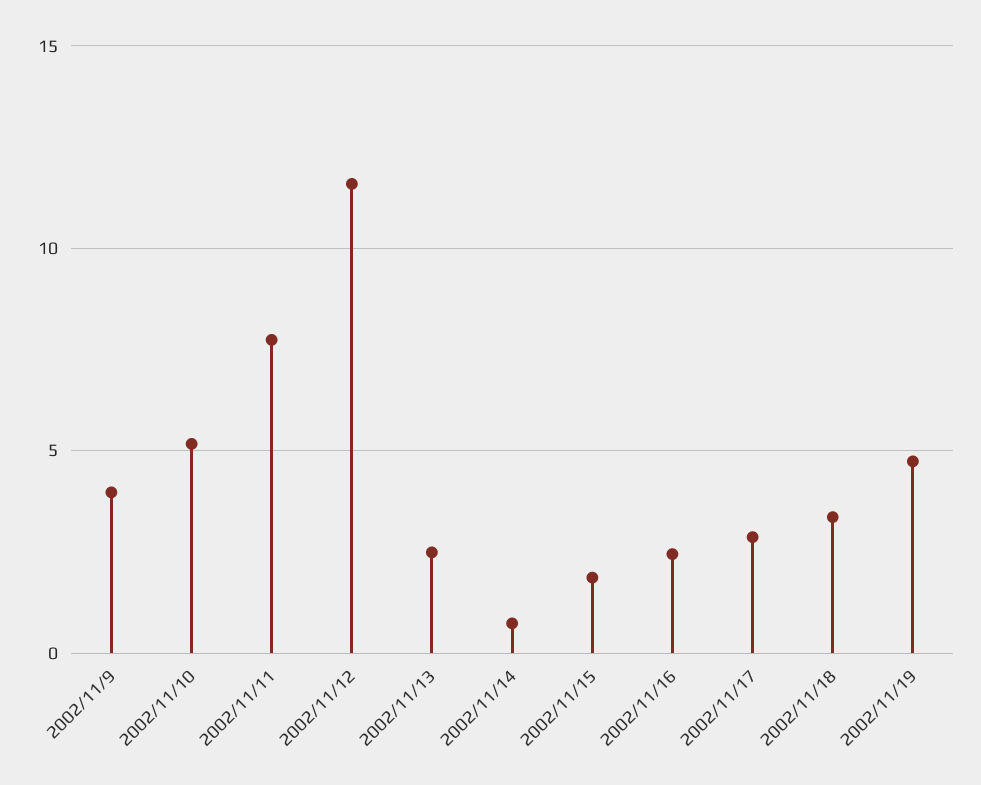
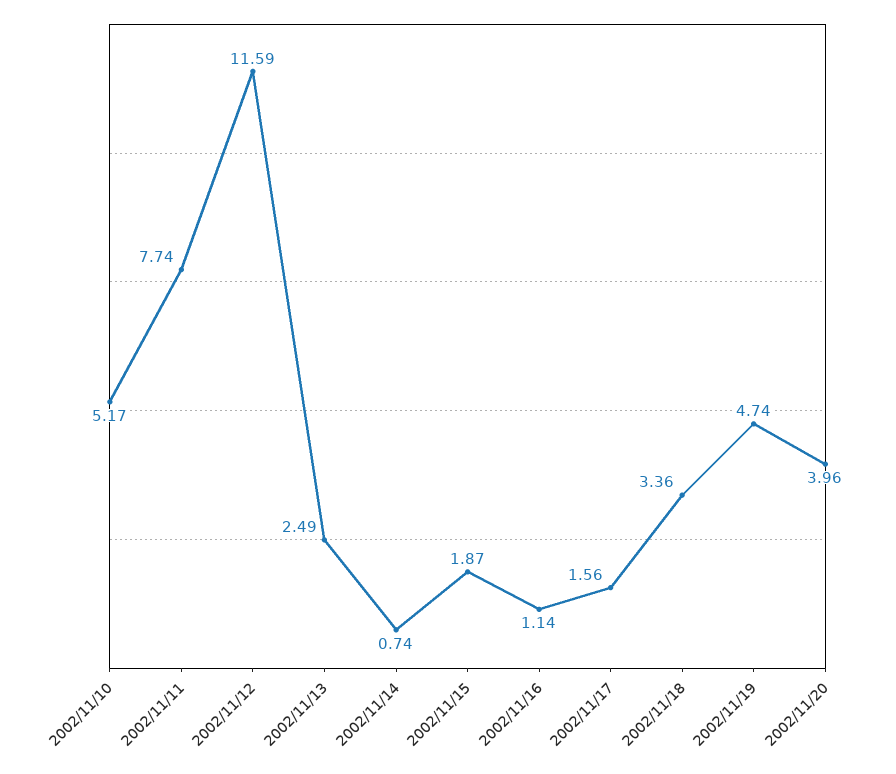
2002/11/9: 4 -> none
2002/11/16: 2.5 -> 1.14
2002/11/17: 3 -> 1.56
2002/11/20: none -> 3.96

